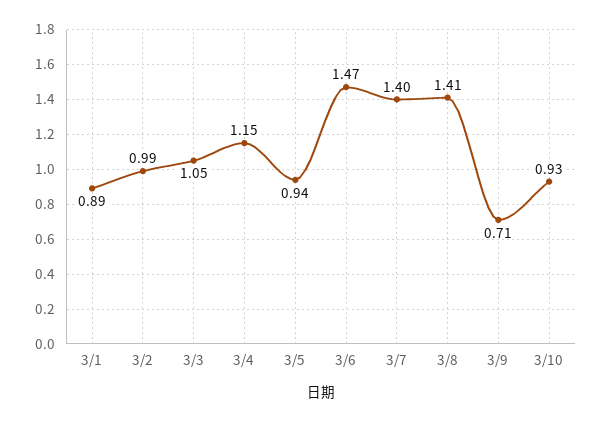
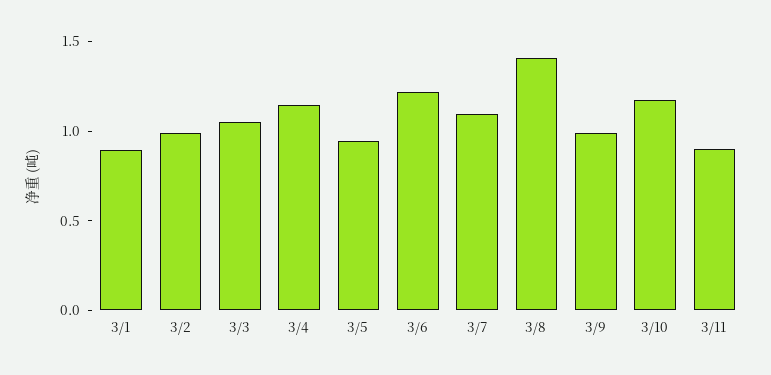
3/6: 1.47 -> 1.2
3/7: 1.4 -> 1.1
3/9: 0.71 -> 1
3/10: 0.93 -> 1.2
3/11: none -> 0.9

